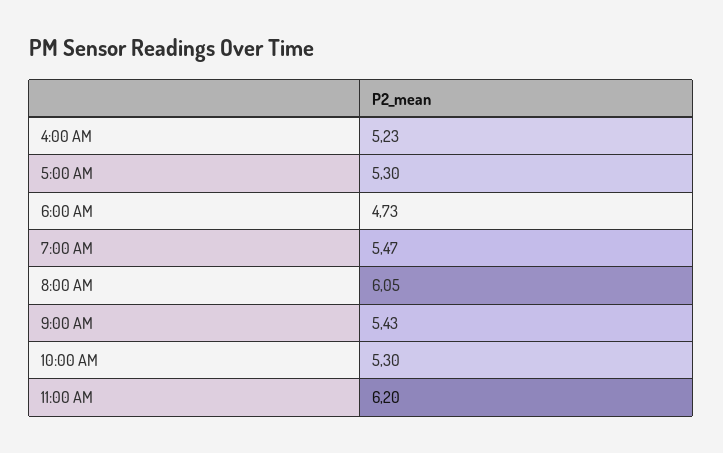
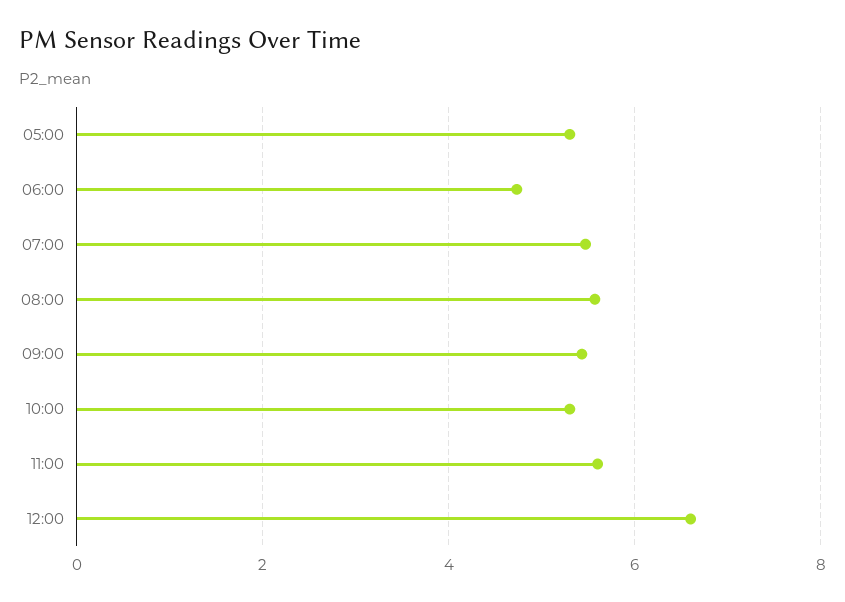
4:00 AM: 5.23 -> none
8:00 AM: 6.05 -> 5.6
11:00 AM: 6.2 -> 5.6
12:00: none -> 6.6

